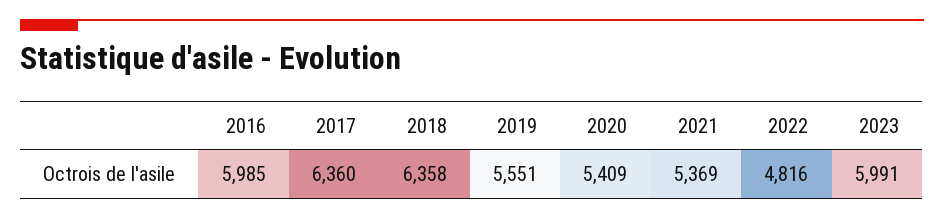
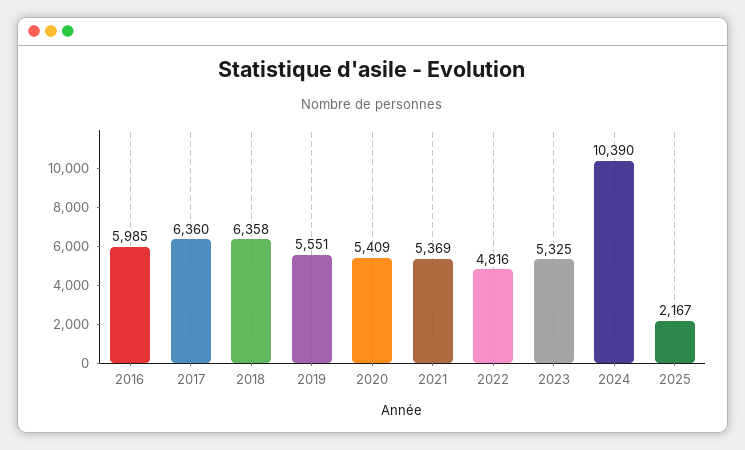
2023: 5991 -> 5325
2024: none -> 10390
2025: none -> 2167

